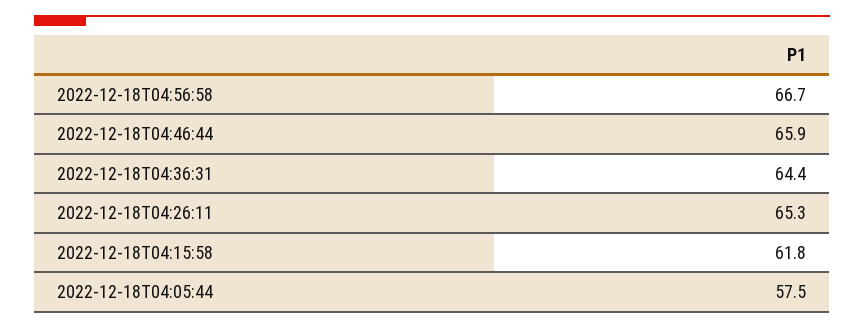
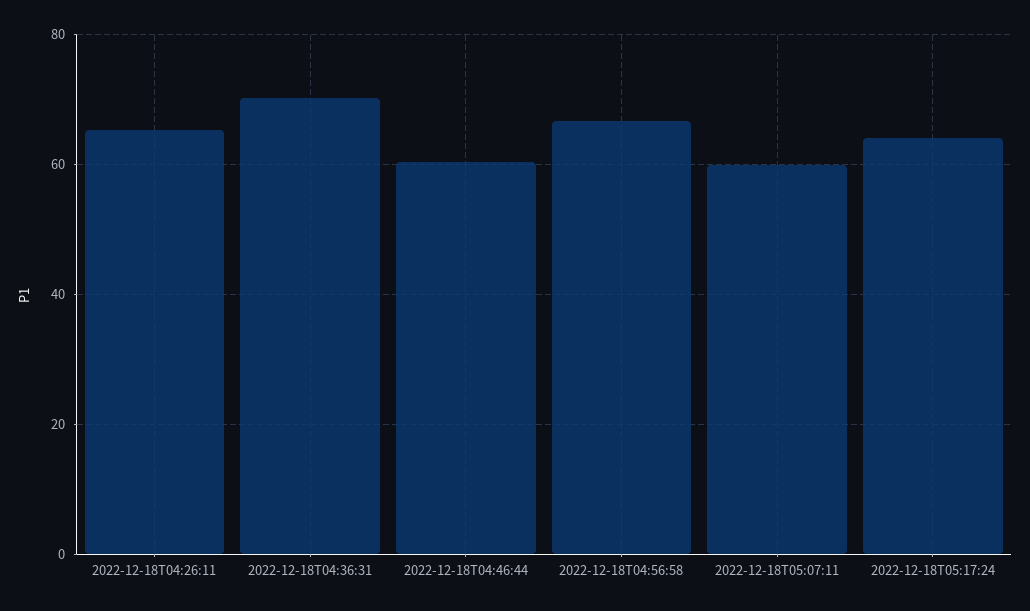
2022-12-18T04:46:44: 65.9 -> 60
2022-12-18T04:36:31: 64.4 -> 70
2022-12-18T04:15:58: 61.8 -> none
2022-12-18T04:05:44: 57.5 -> none
2022-12-18T05:07:11: none -> 60
2022-12-18T05:17:24: none -> 64

